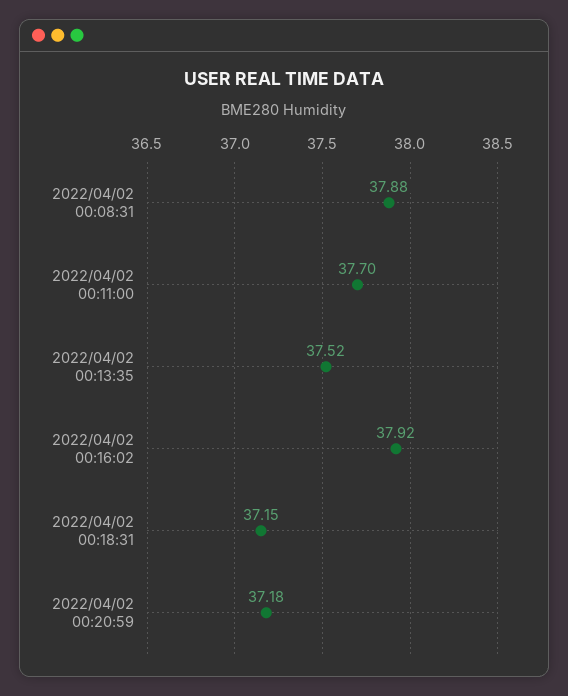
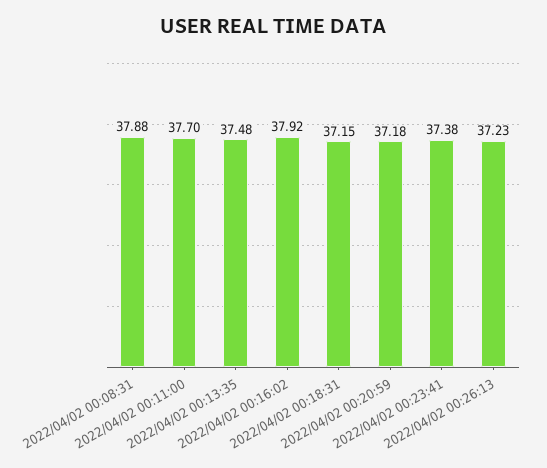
2022/04/02 00:13:35: 37.52 -> 37.48
2022/04/02 00:23:41: none -> 37.38
2022/04/02 00:26:13: none -> 37.23

